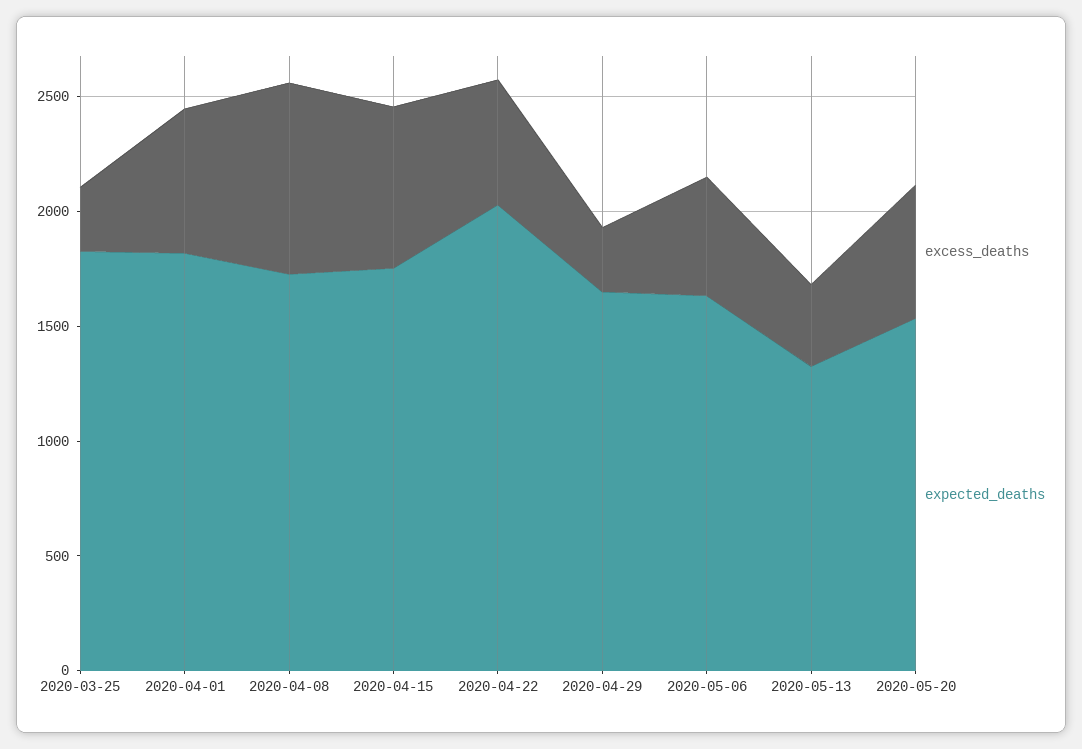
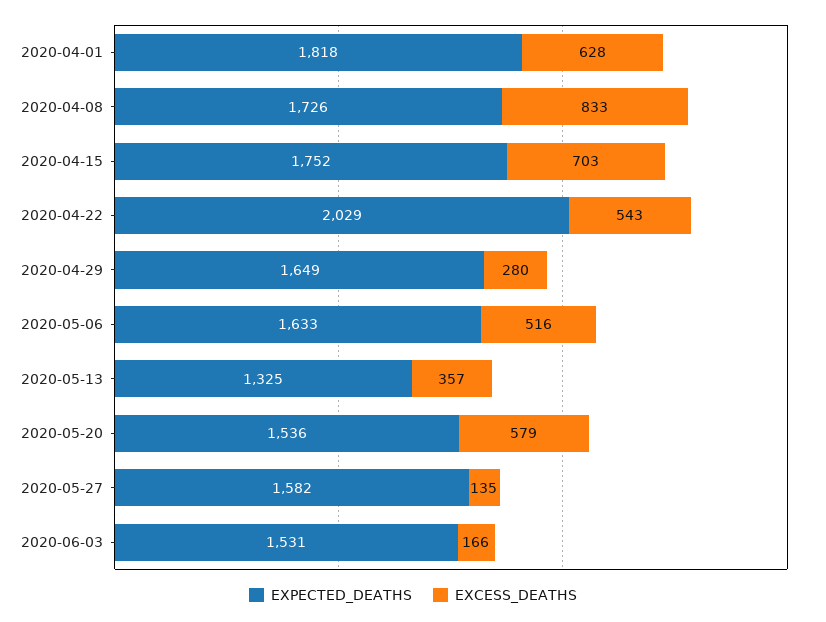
excess_deaths, 2020-03-25: 300 -> none
expected_deaths, 2020-03-25: 1800 -> none
expected_deaths, 2020-05-27: none -> 1582
excess_deaths, 2020-05-27: none -> 135
expected_deaths, 2020-06-03: none -> 1531
excess_deaths, 2020-06-03: none -> 166

